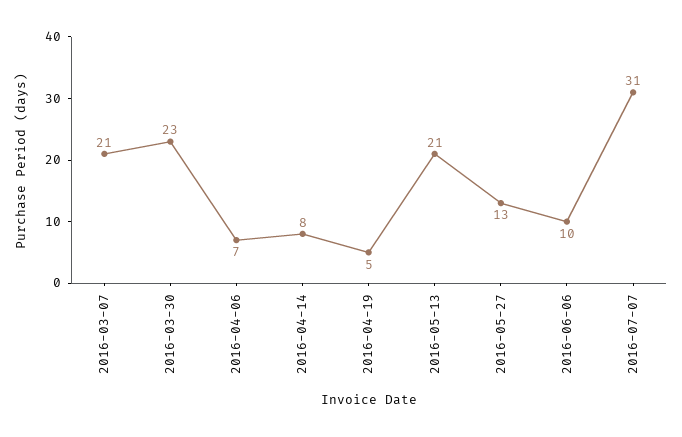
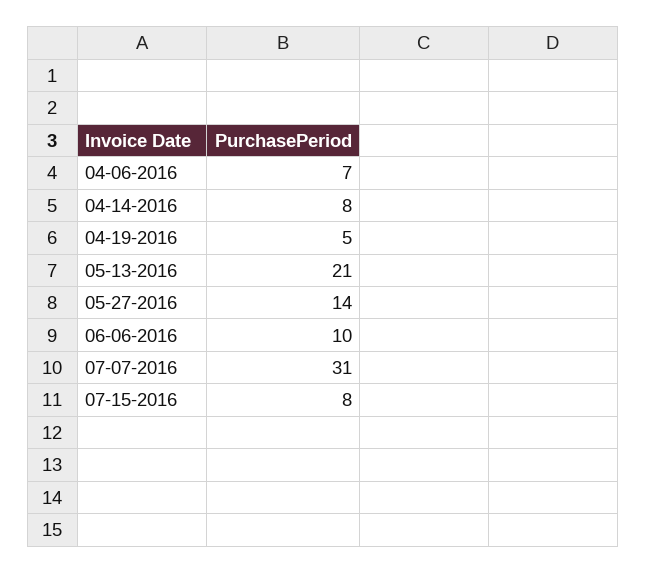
2016-03-07: 21 -> none
2016-03-30: 23 -> none
2016-05-27: 13 -> 14
07-15-2016: none -> 8

